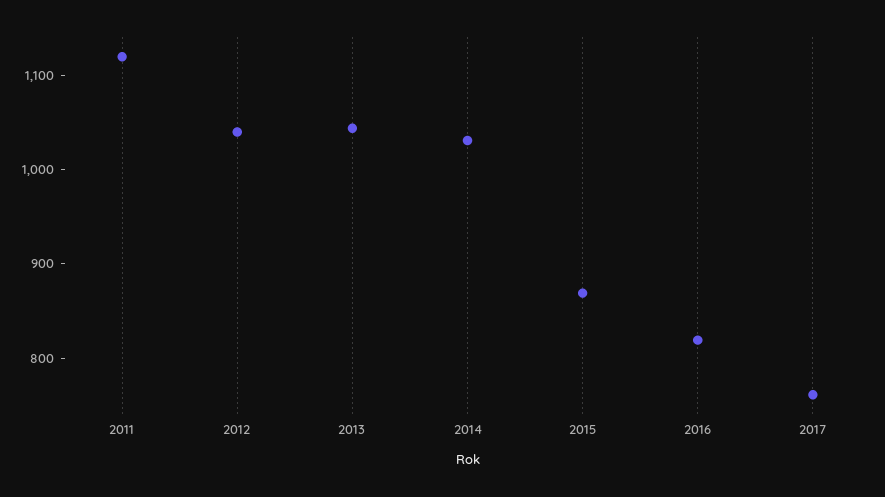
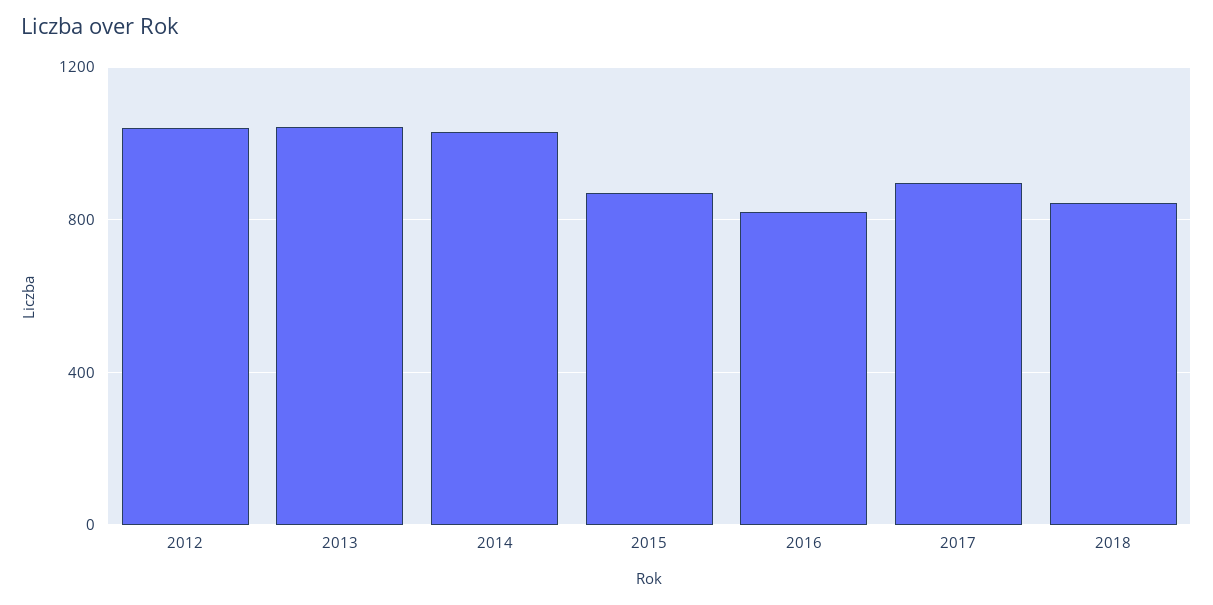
2011: 1120 -> none
2017: 760 -> 900
2018: none -> 850

